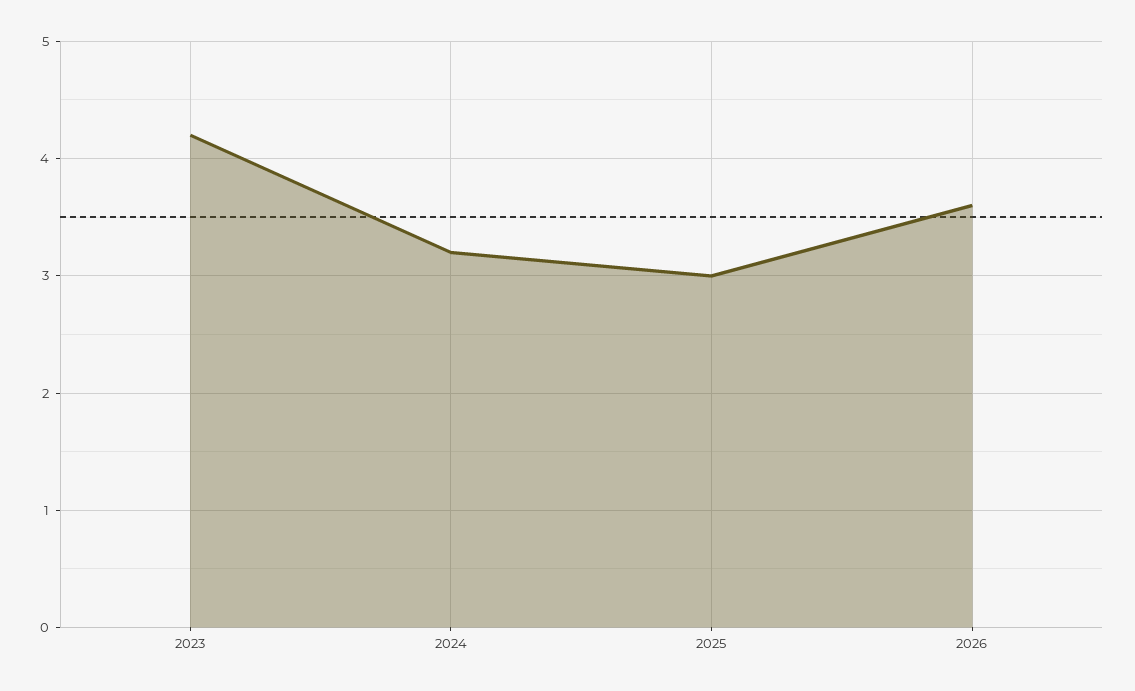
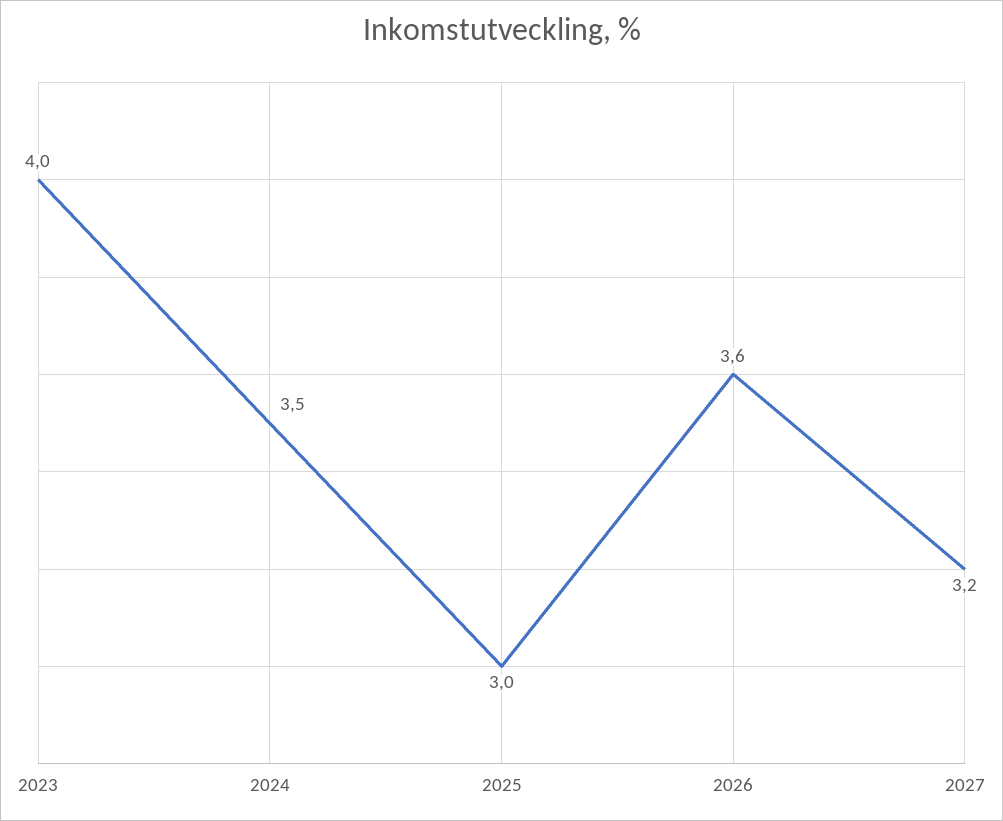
2023: 4.2 -> 4
2024: 3.2 -> 3.5
2027: none -> 3.2

